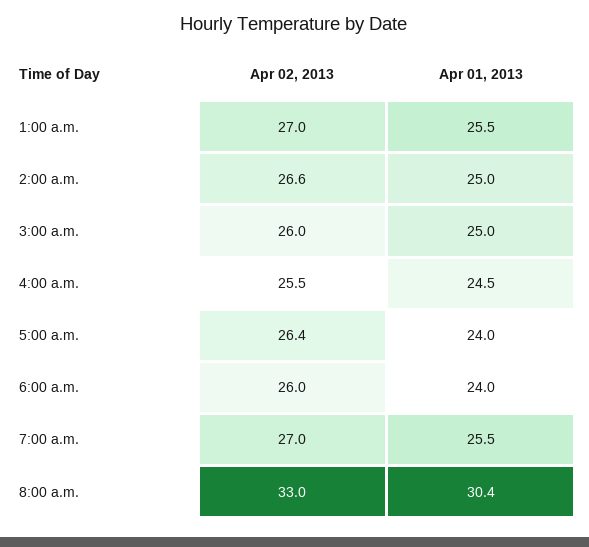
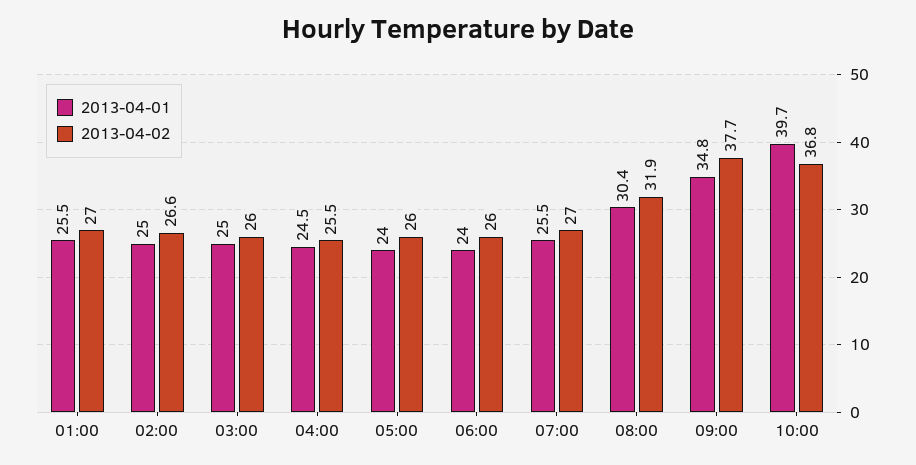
Apr 02, 2013, 5:00 a.m.: 26.4 -> 26
Apr 02, 2013, 8:00 a.m.: 33 -> 31.9
Apr 01, 2013, 09:00: none -> 34.8
Apr 02, 2013, 09:00: none -> 37.7
Apr 01, 2013, 10:00: none -> 39.7
Apr 02, 2013, 10:00: none -> 36.8

